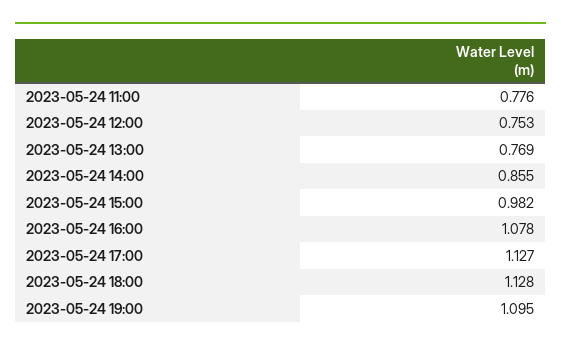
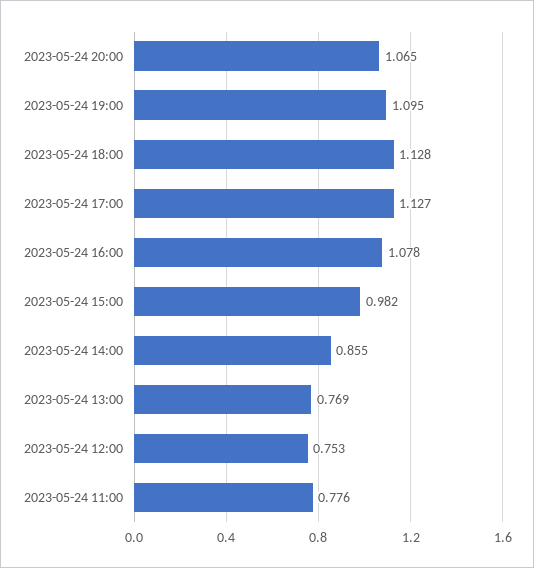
2023-05-24 20:00: none -> 1.065

